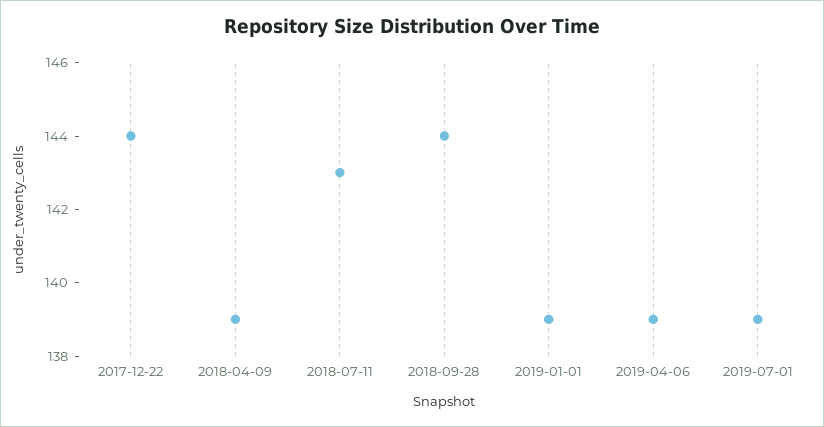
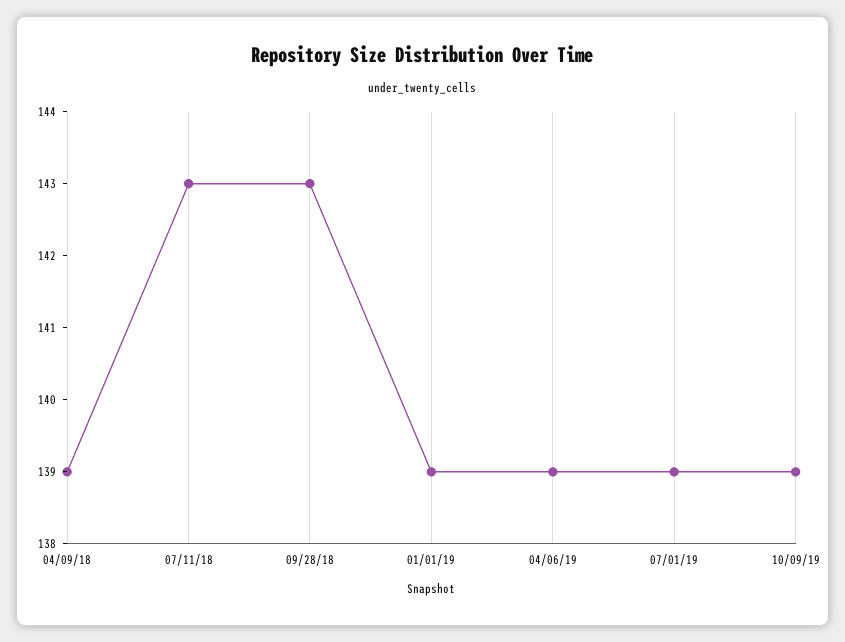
2017-12-22: 144 -> none
2018-09-28: 144 -> 143
10/09/19: none -> 139

